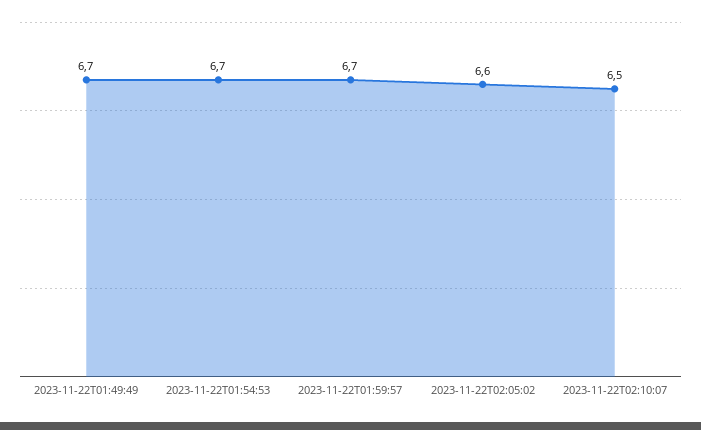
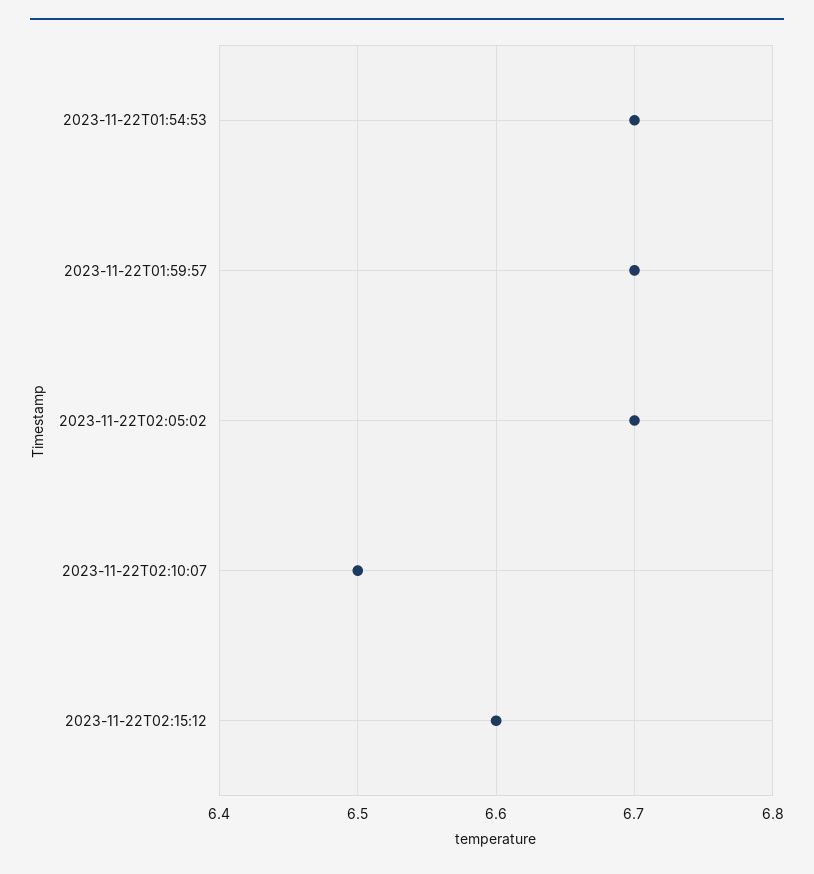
2023-11-22T01:49:49: 6.7 -> none
2023-11-22T02:05:02: 6.6 -> 6.7
2023-11-22T02:15:12: none -> 6.6

